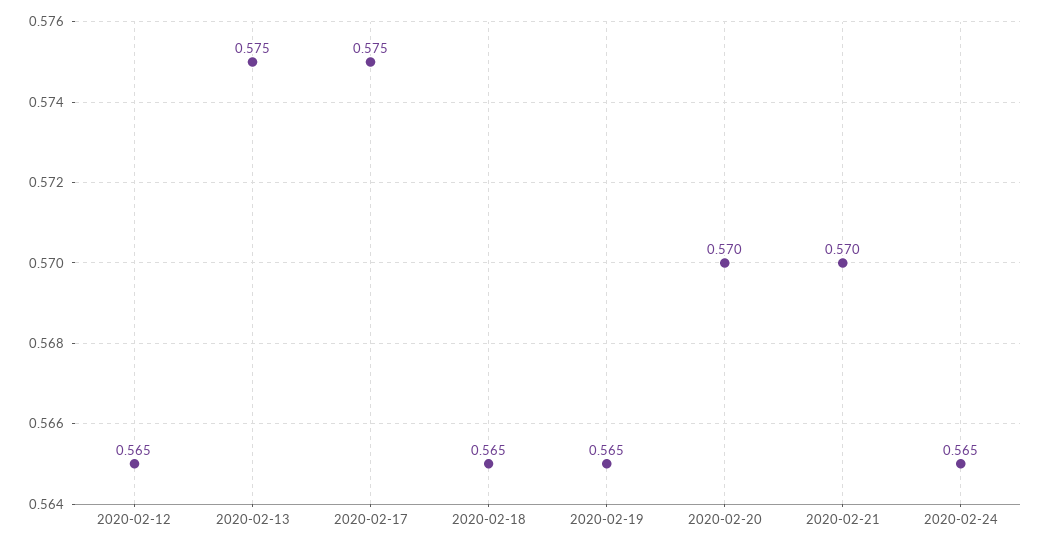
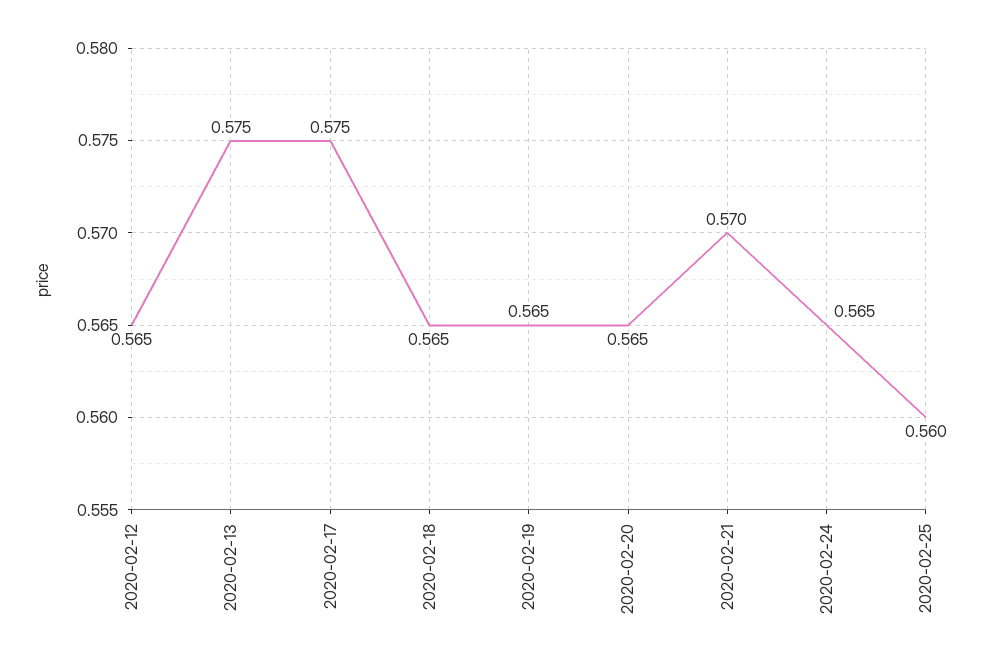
2020-02-20: 0.57 -> 0.565
2020-02-25: none -> 0.56

